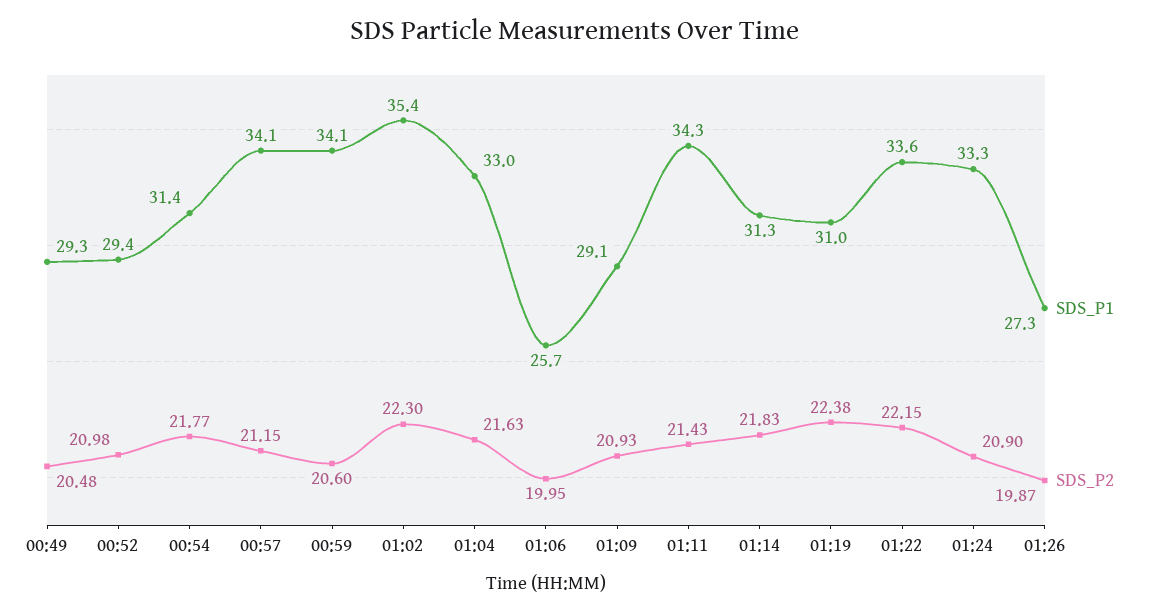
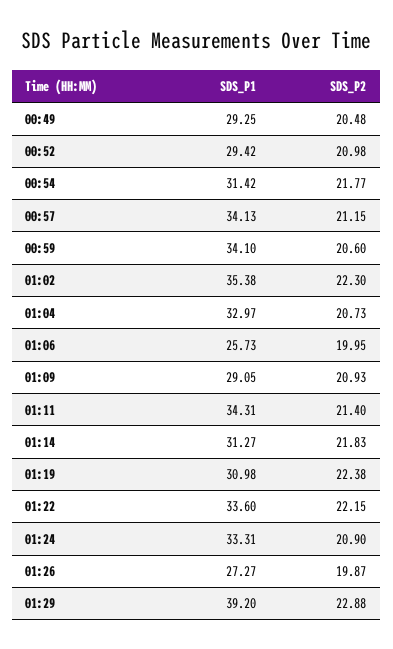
SDS_P2, 01:04: 21.63 -> 20.73
SDS_P2, 01:11: 21.43 -> 21.4
SDS_P1, 01:29: none -> 39.2
SDS_P2, 01:29: none -> 22.88

